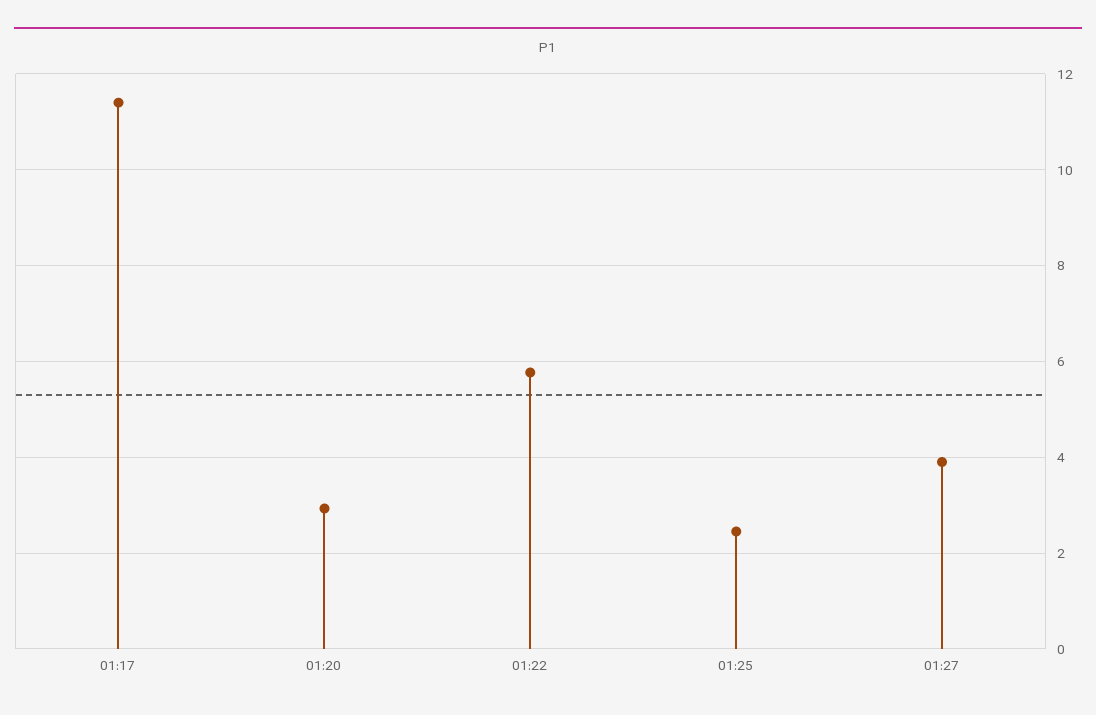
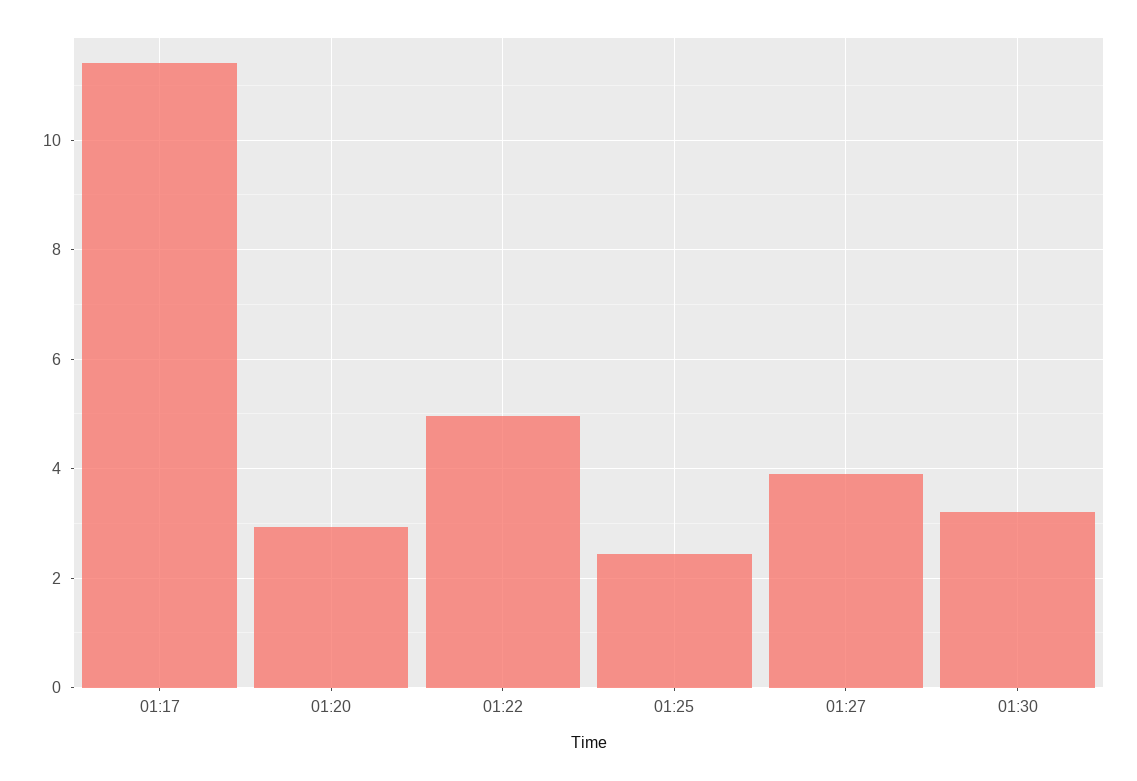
01:22: 5.8 -> 5
01:30: none -> 3.2

